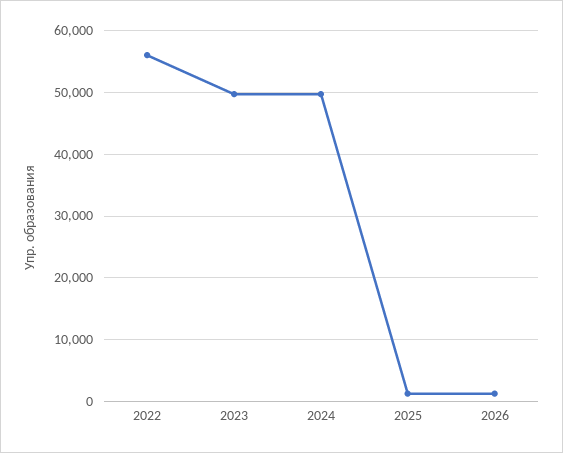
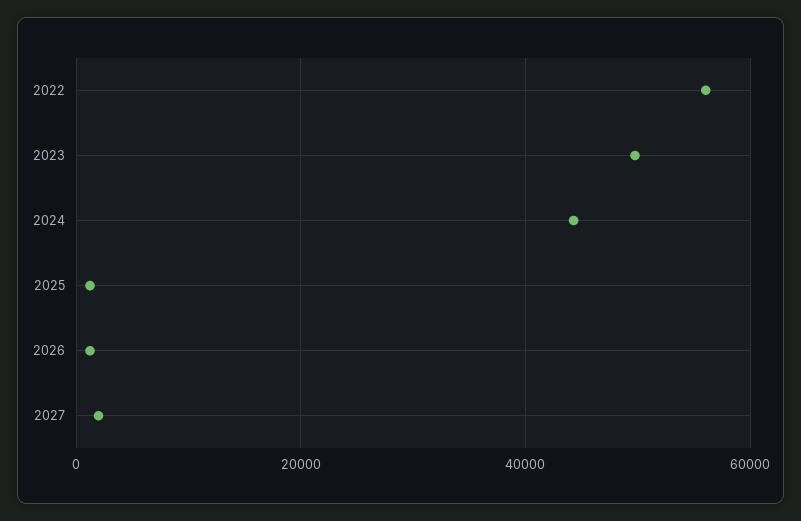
2024: 50000 -> 44000
2027: none -> 2000

